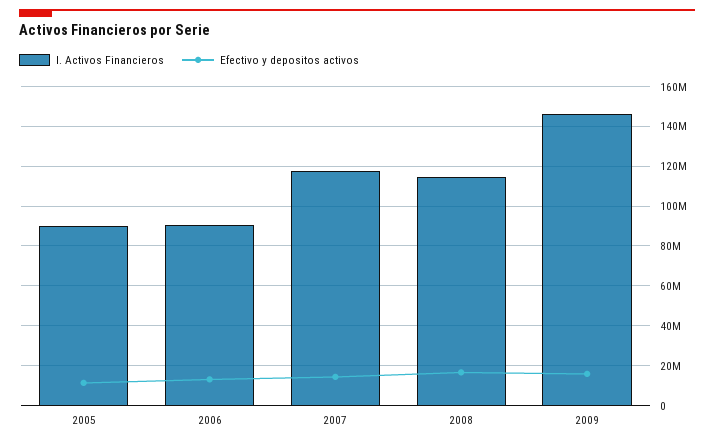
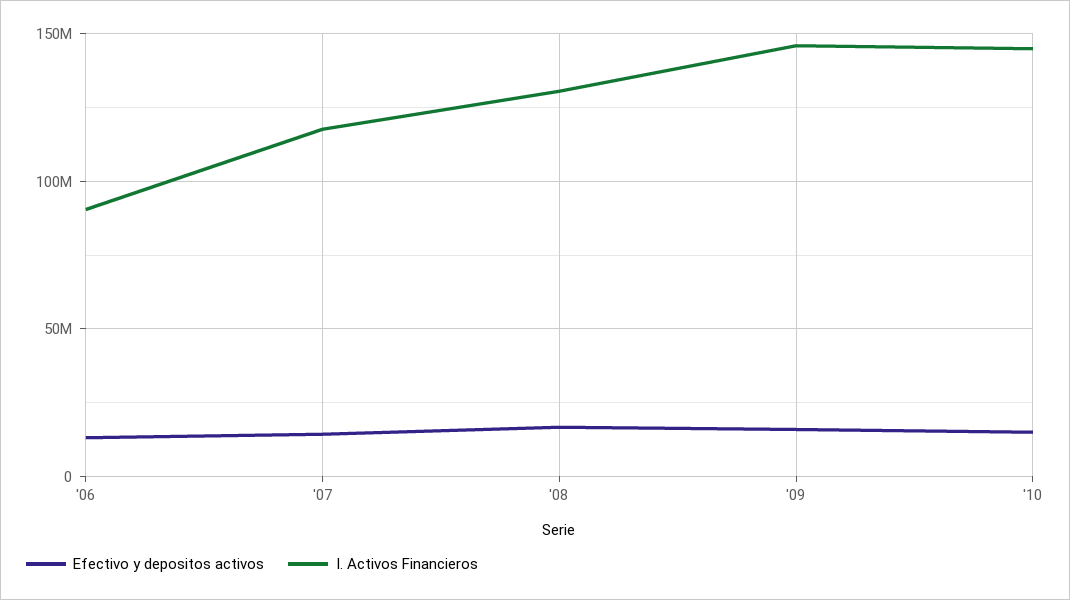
I. Activos Financieros, 2005: 90000000 -> none
Efectivo y depositos activos, 2005: 10000000 -> none
I. Activos Financieros, 2008: 115000000 -> 130000000
Efectivo y depositos activos, '10: none -> 15000000
I. Activos Financieros, '10: none -> 145000000

